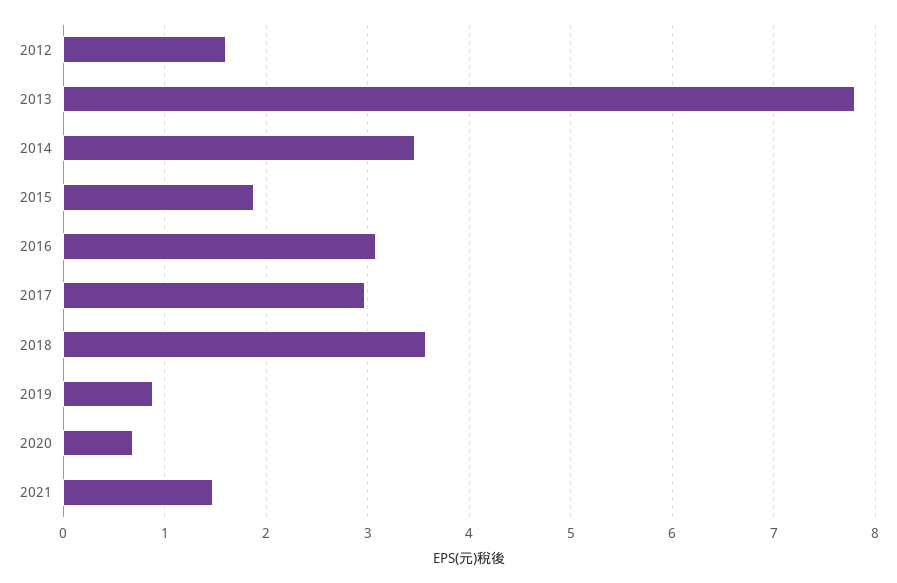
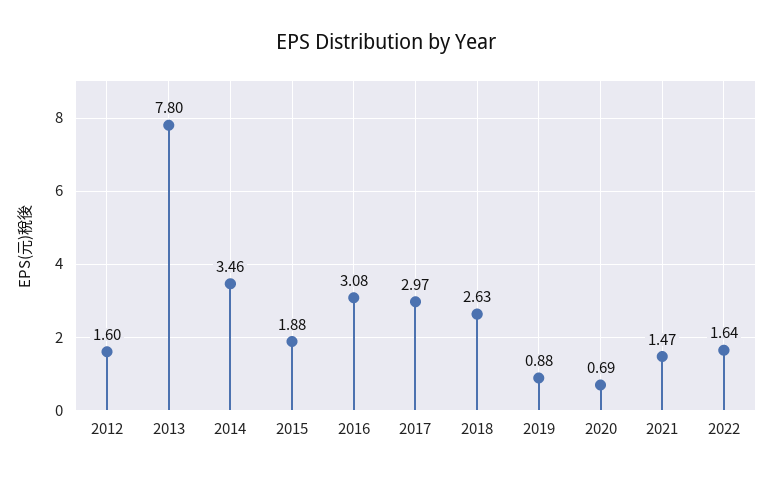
2018: 3.6 -> 2.63
2022: none -> 1.64

